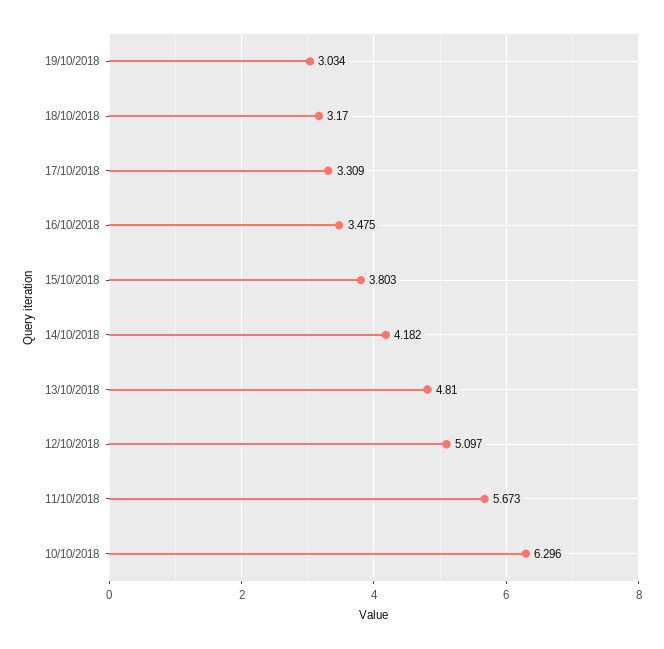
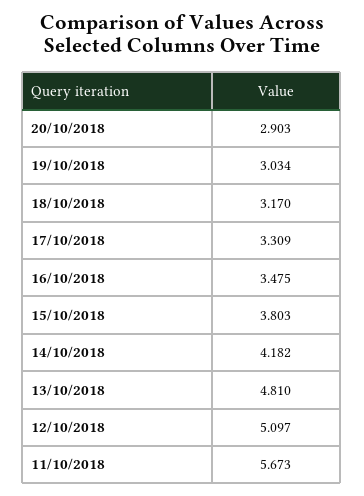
10/10/2018: 6.296 -> none
20/10/2018: none -> 2.903

